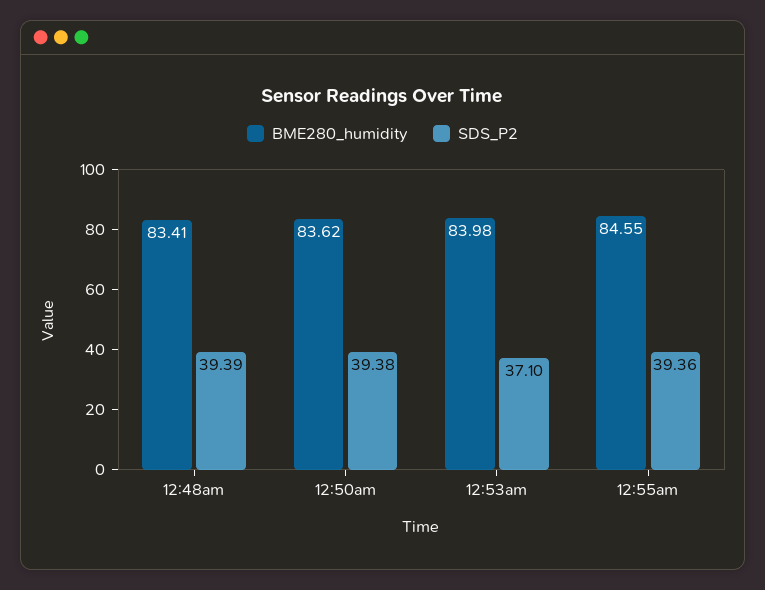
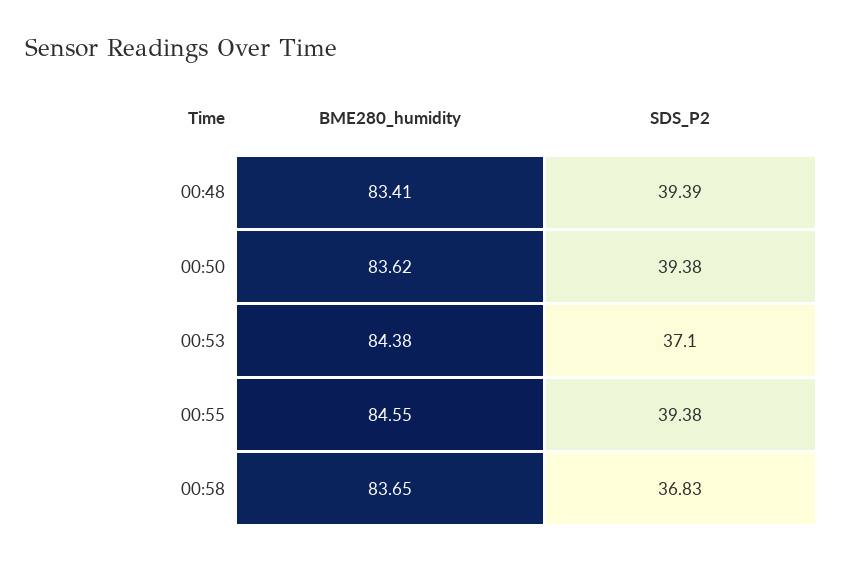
BME280_humidity, 12:53am: 83.98 -> 84.38
SDS_P2, 12:55am: 39.36 -> 39.38
BME280_humidity, 00:58: none -> 83.65
SDS_P2, 00:58: none -> 36.83

